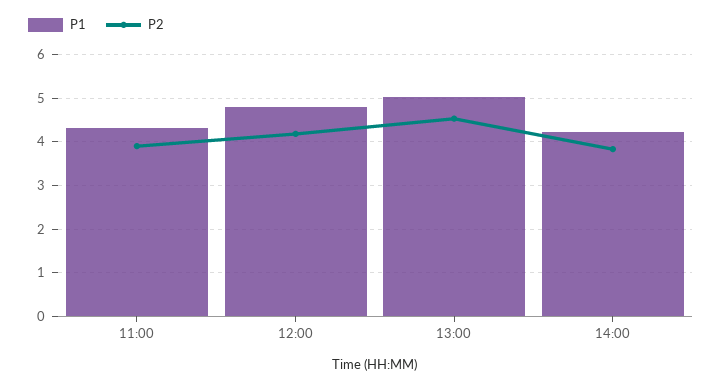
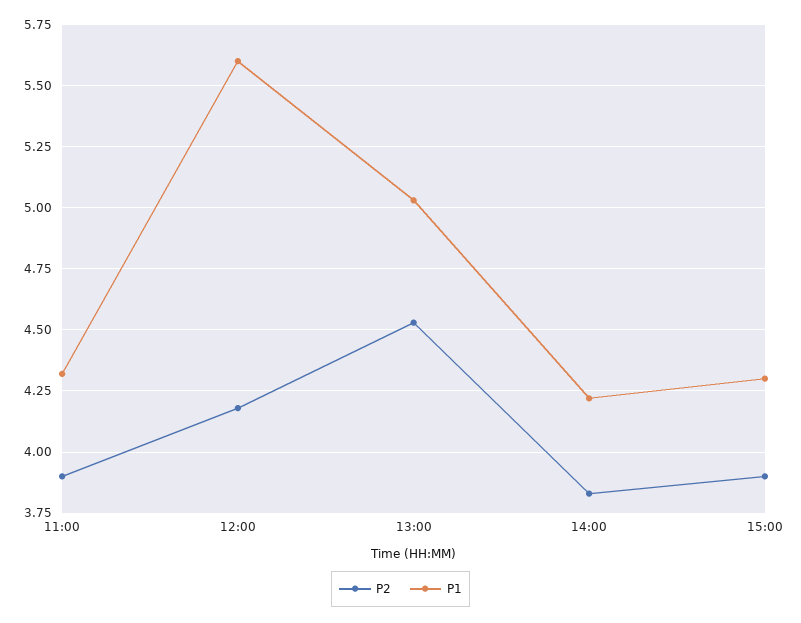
P1, 12:00: 4.8 -> 5.6
P2, 15:00: none -> 3.9
P1, 15:00: none -> 4.3

